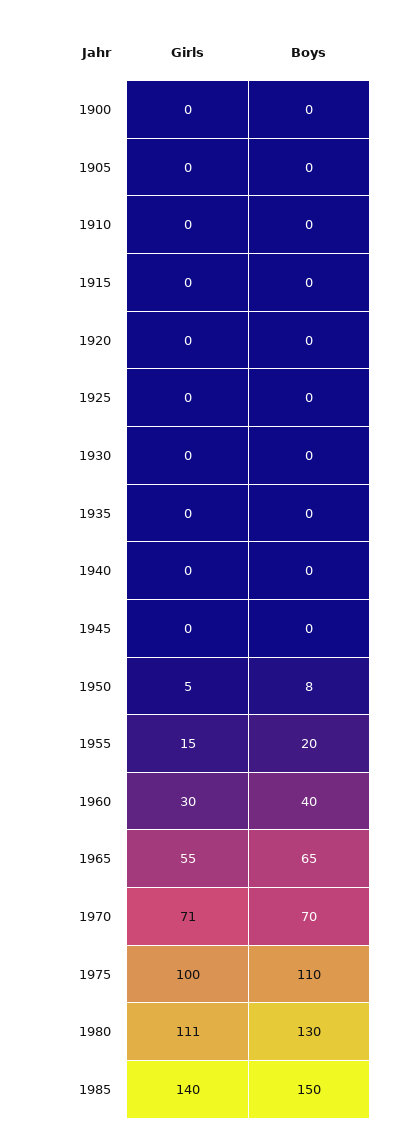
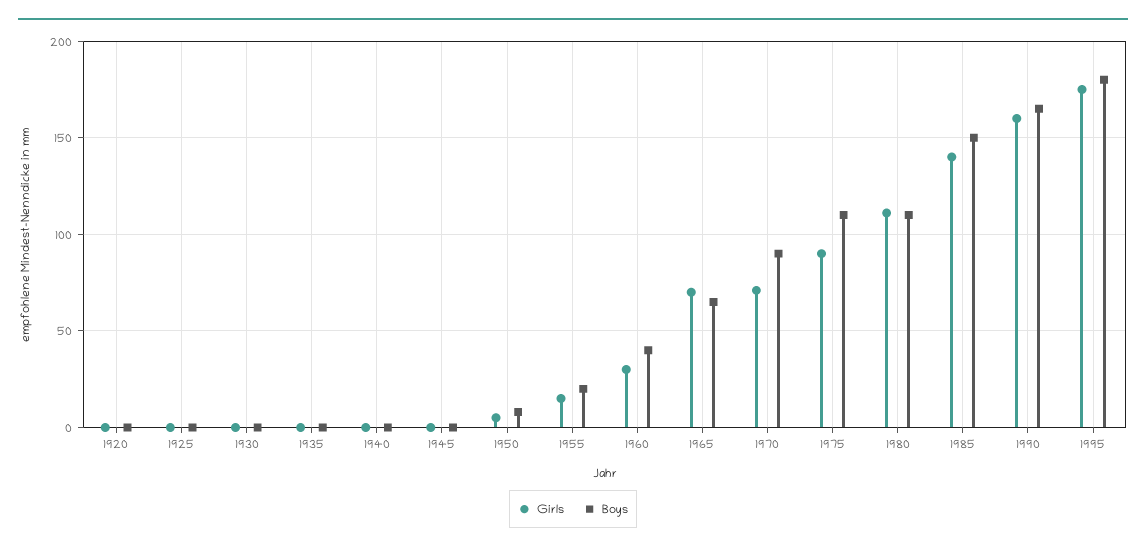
Girls, 1900: 0 -> none
Boys, 1900: 0 -> none
Girls, 1905: 0 -> none
Boys, 1905: 0 -> none
Girls, 1910: 0 -> none
Boys, 1910: 0 -> none
Girls, 1915: 0 -> none
Boys, 1915: 0 -> none
Girls, 1965: 55 -> 70
Boys, 1970: 70 -> 90
Girls, 1975: 100 -> 90
Boys, 1980: 130 -> 110
Girls, 1990: none -> 160
Boys, 1990: none -> 165
Girls, 1995: none -> 175
Boys, 1995: none -> 180

